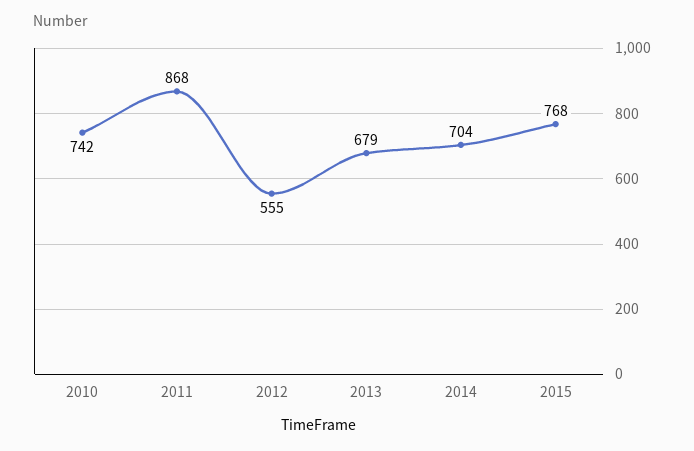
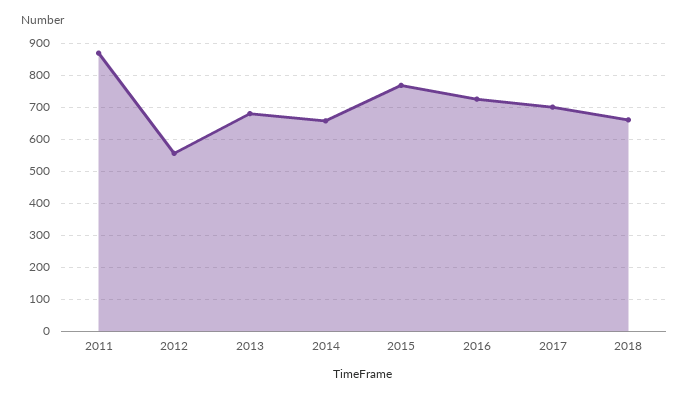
2010: 742 -> none
2014: 704 -> 660
2016: none -> 720
2017: none -> 700
2018: none -> 660

